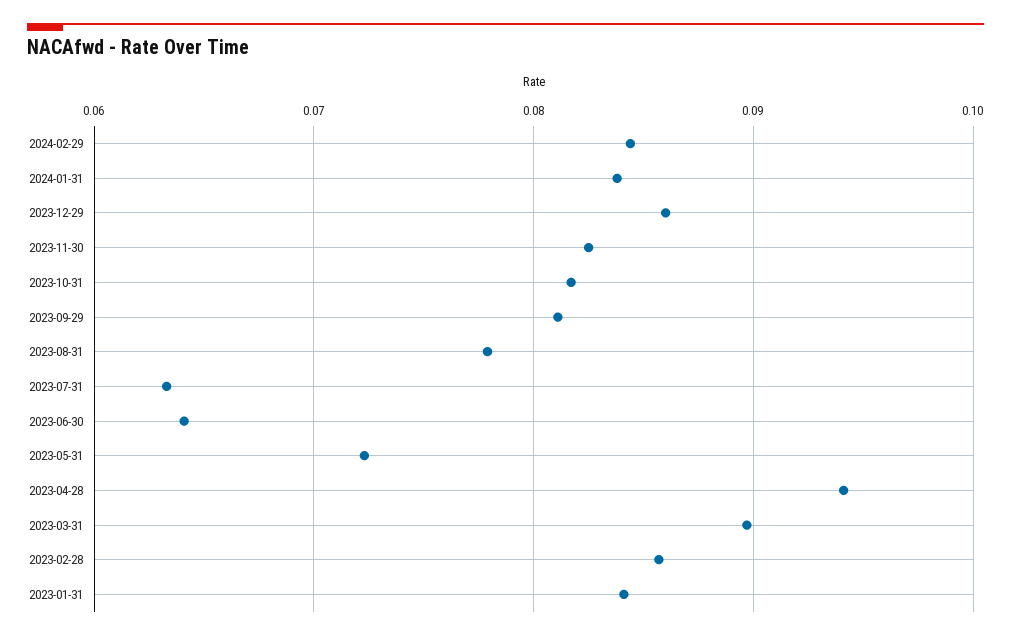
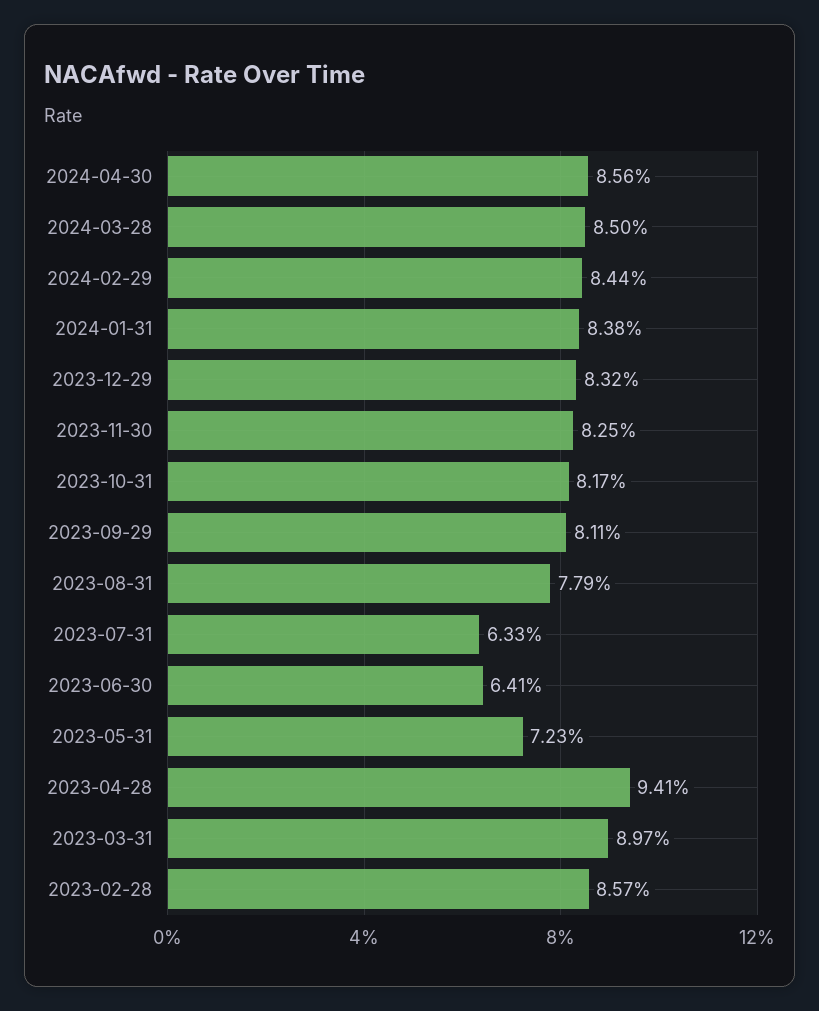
2023-12-29: 0.086 -> 0.0832
2023-01-31: 0.084 -> none
2024-04-30: none -> 0.0856
2024-03-28: none -> 0.085

